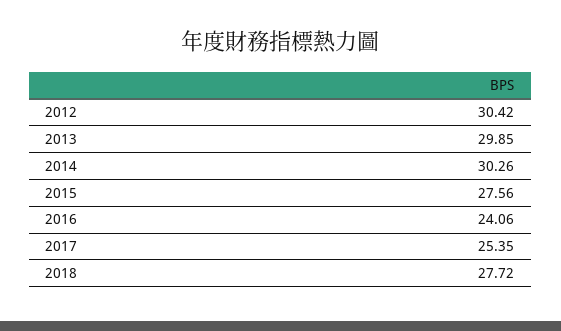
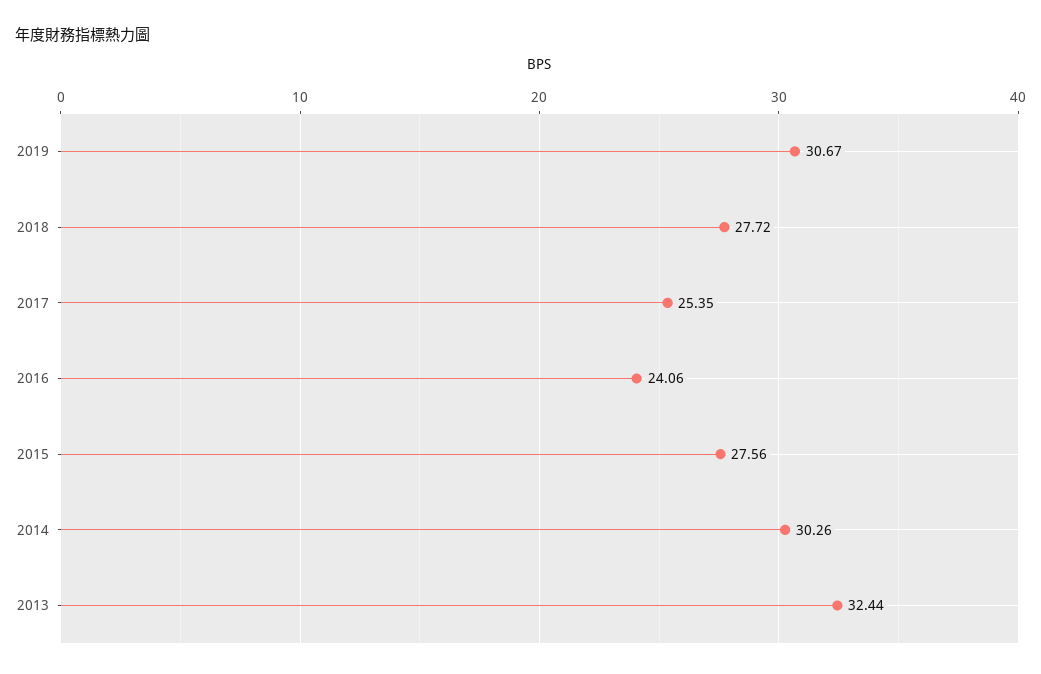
2012: 30.42 -> none
2013: 29.85 -> 32.44
2019: none -> 30.67

